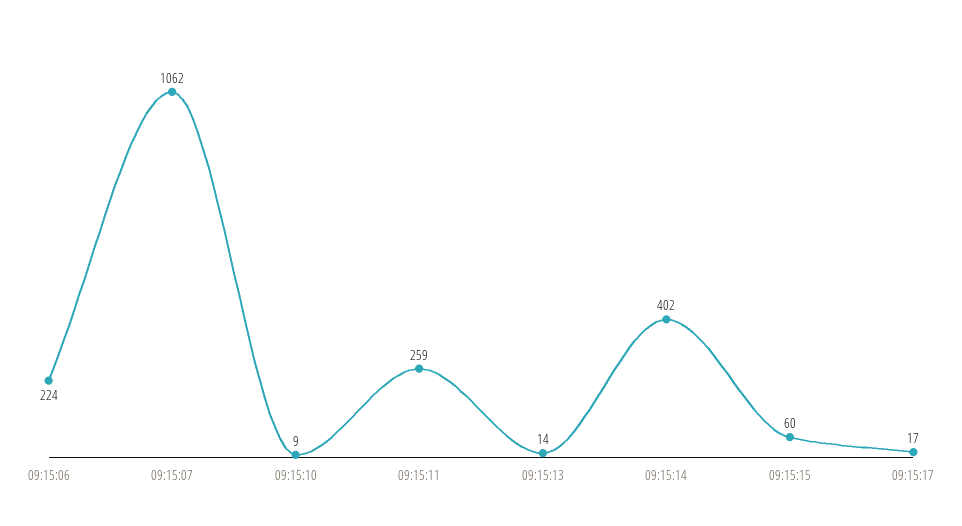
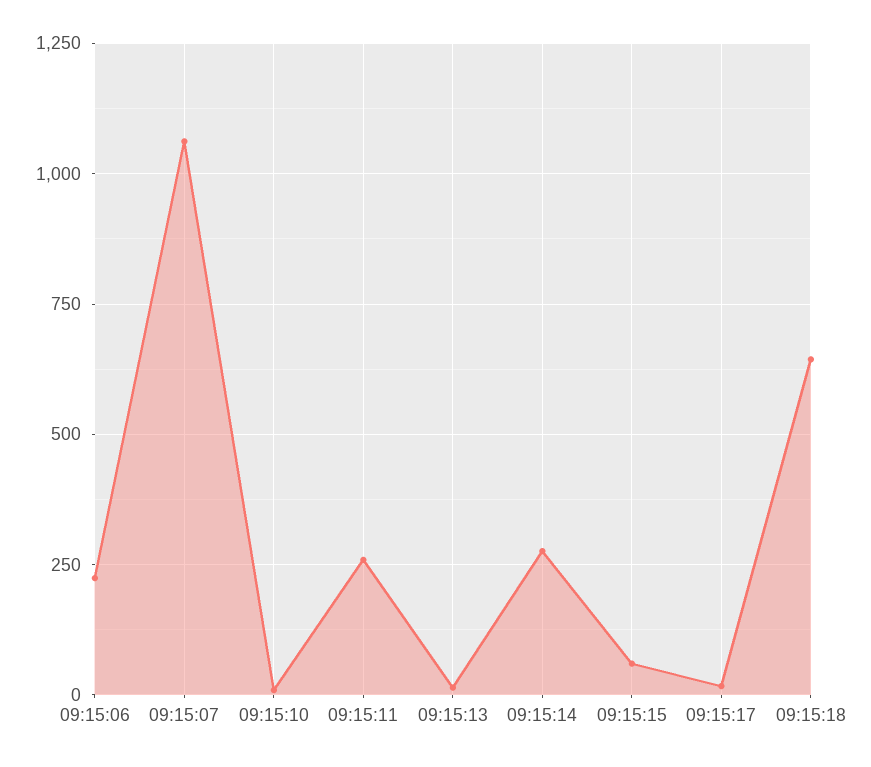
09:15:14: 402 -> 275
09:15:18: none -> 650

